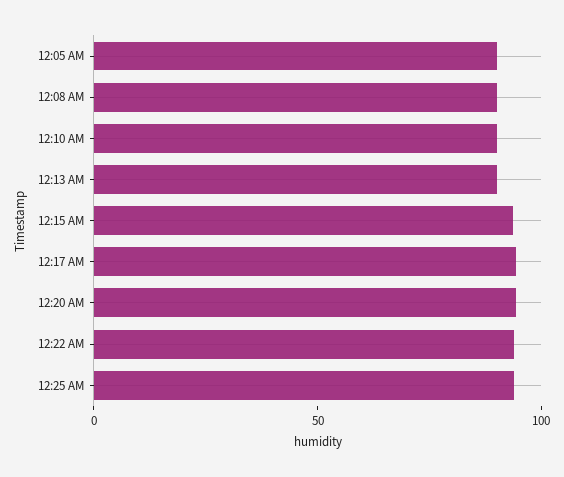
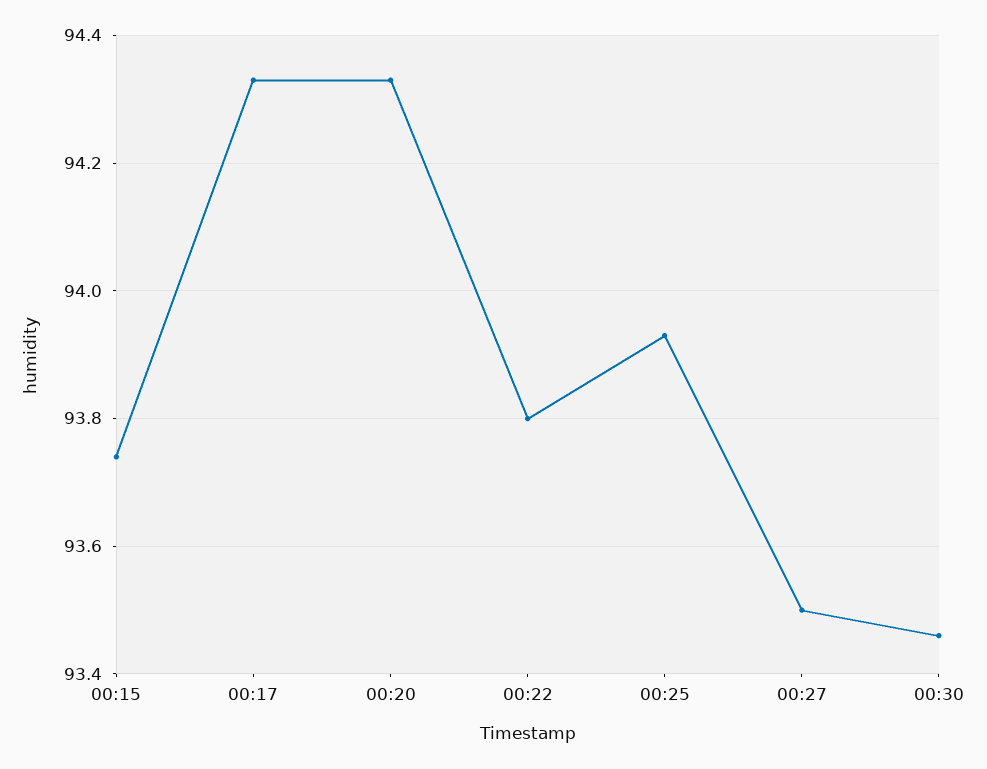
12:05 AM: 90 -> none
12:08 AM: 90 -> none
12:10 AM: 90 -> none
12:13 AM: 90 -> none
00:27: none -> 93.5
00:30: none -> 93.45

